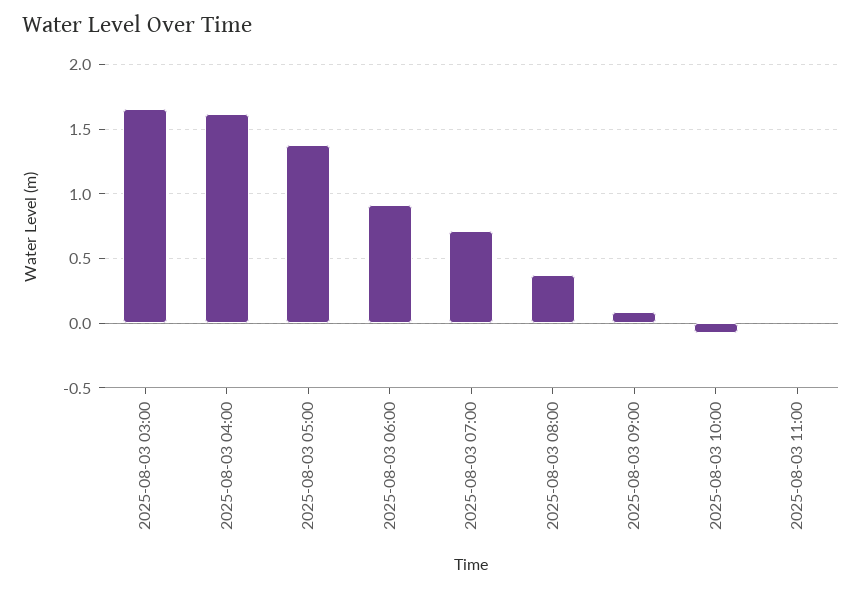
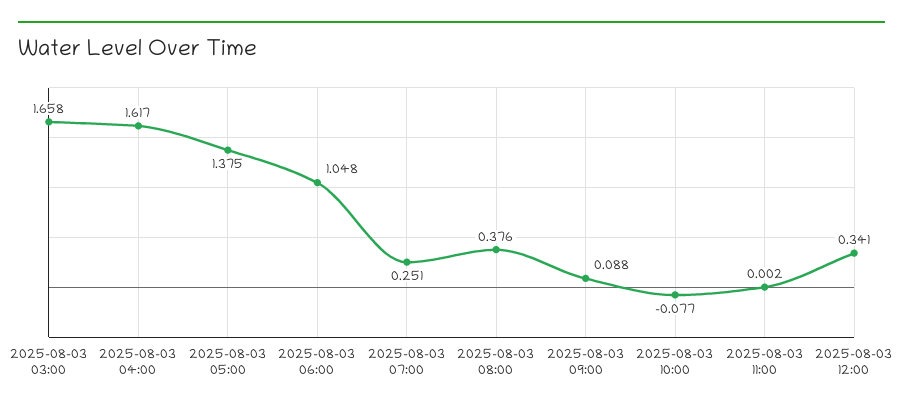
2025-08-03 06:00: 0.9 -> 1.048
2025-08-03 07:00: 0.7 -> 0.251
2025-08-03 12:00: none -> 0.341

